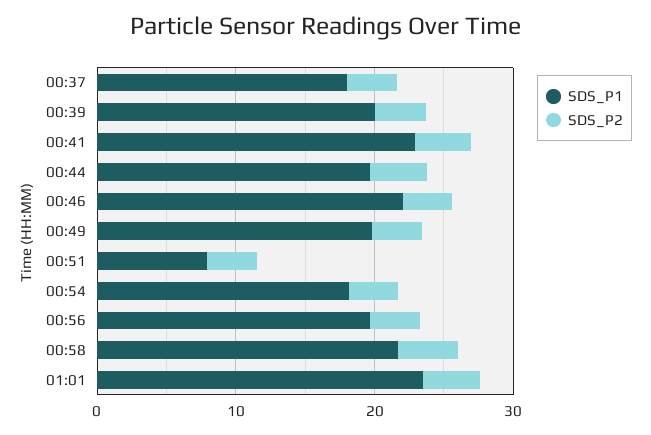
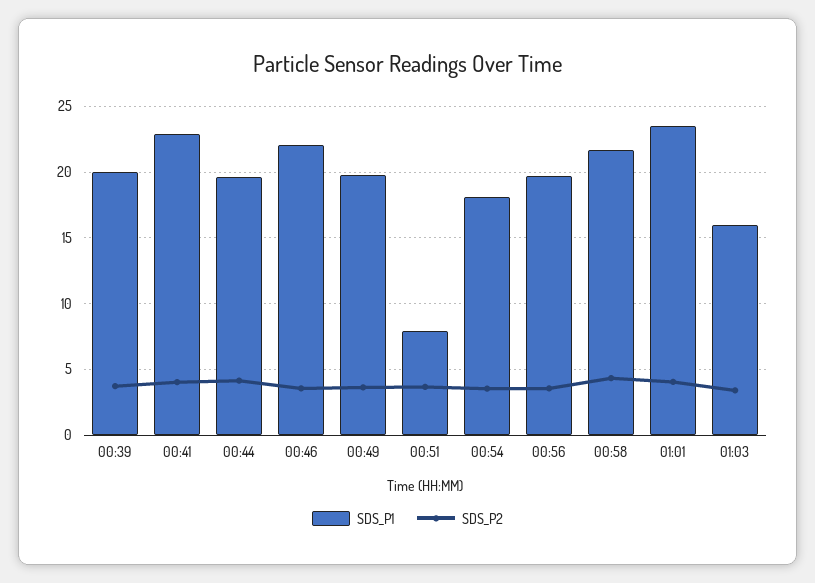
SDS_P1, 00:37: 18 -> none
SDS_P2, 00:37: 4 -> none
SDS_P1, 01:03: none -> 16
SDS_P2, 01:03: none -> 3.5

